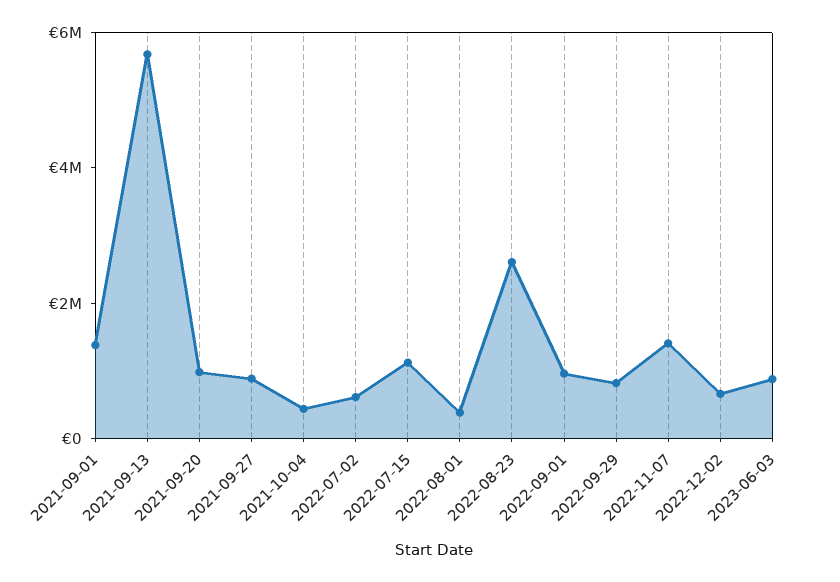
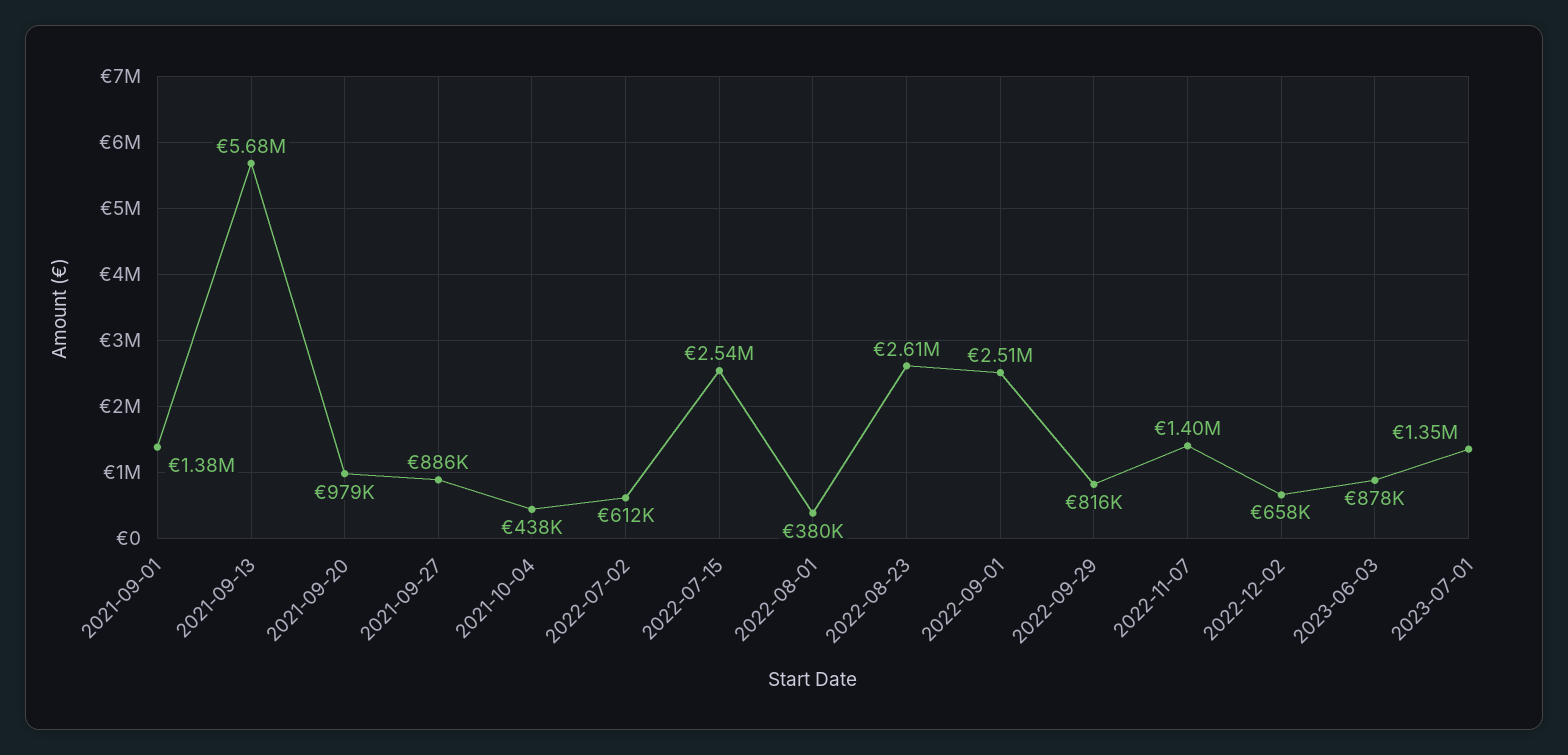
2022-07-15: 1000000 -> 2540000
2022-09-01: 1000000 -> 2510000
2023-07-01: none -> 1350000

